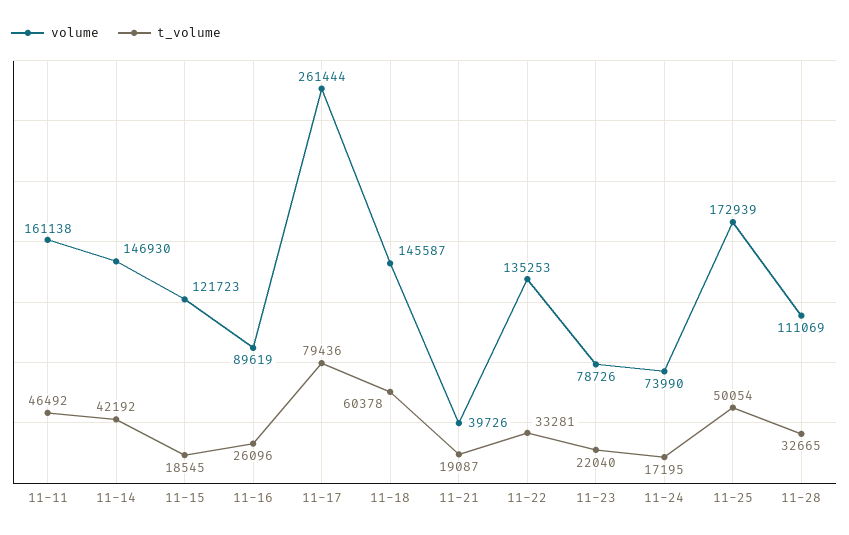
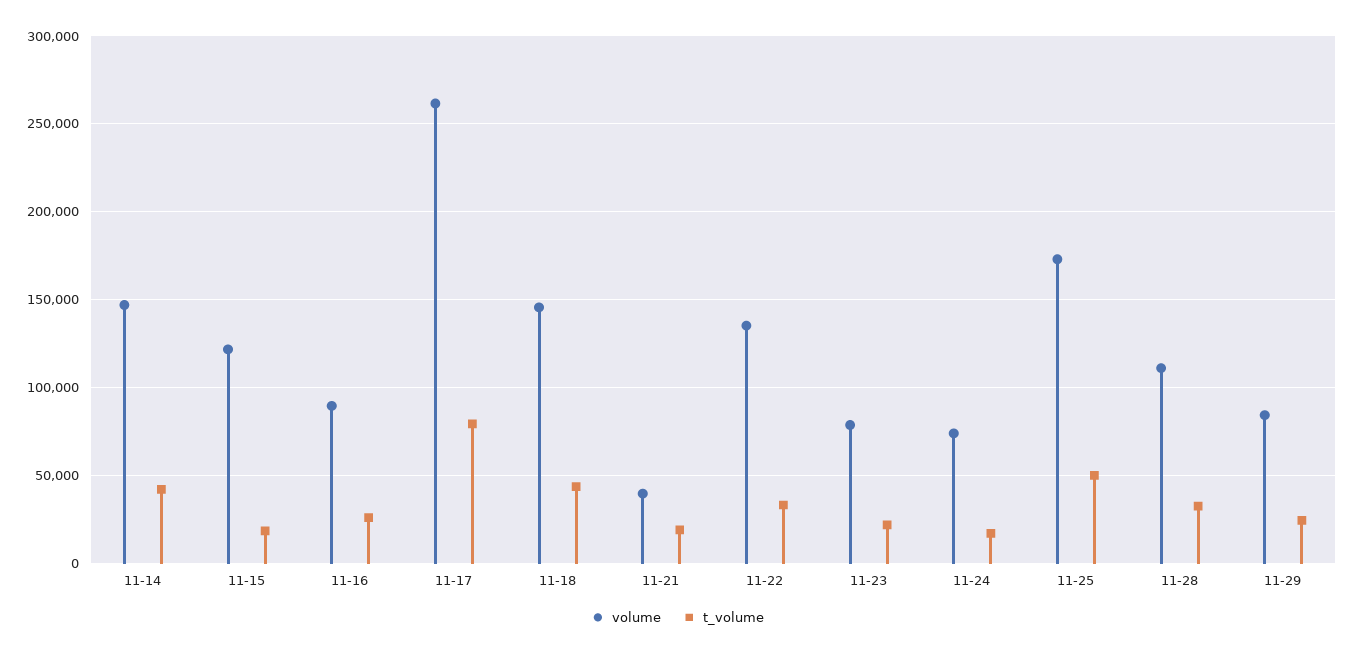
volume, 11-11: 161138 -> none
t_volume, 11-11: 46492 -> none
t_volume, 11-18: 60378 -> 45000
volume, 11-29: none -> 85000
t_volume, 11-29: none -> 25000

